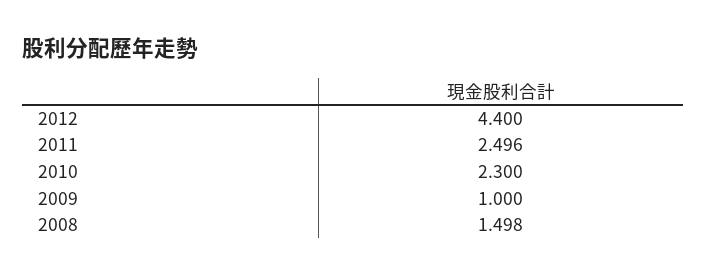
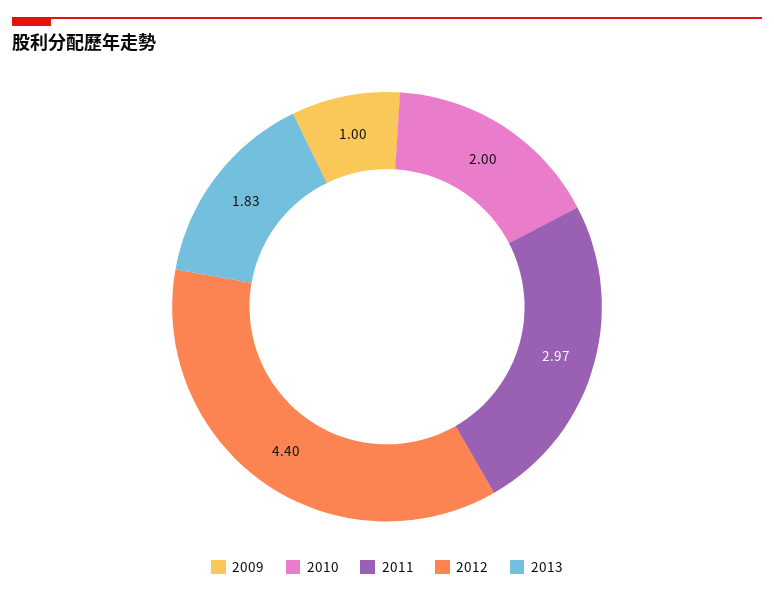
2011: 2.496 -> 2.97
2010: 2.3 -> 2
2008: 1.498 -> none
2013: none -> 1.83

